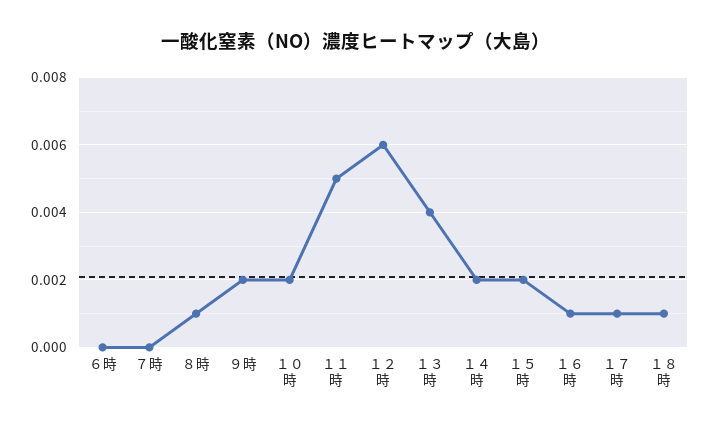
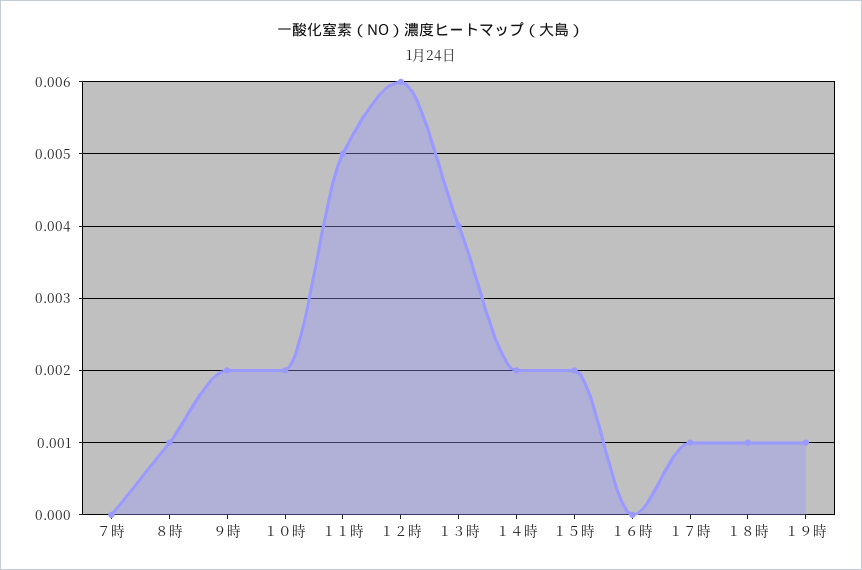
６時: 0 -> none
１６時: 0.001 -> 0
１９時: none -> 0.001

